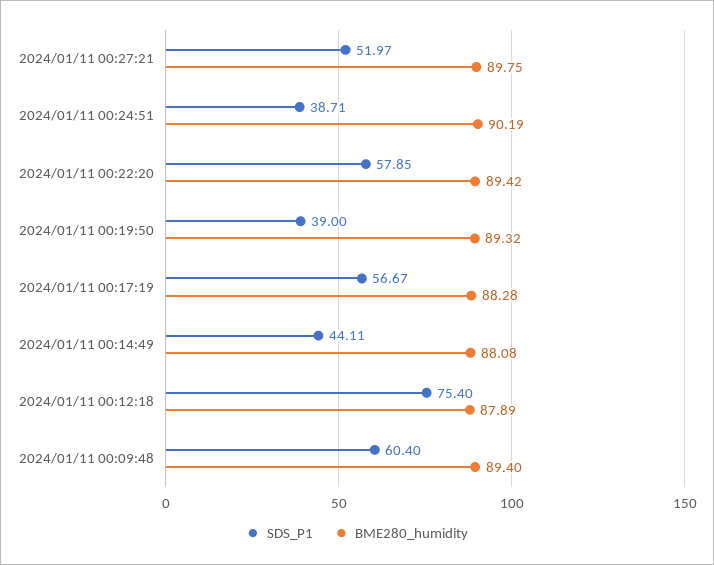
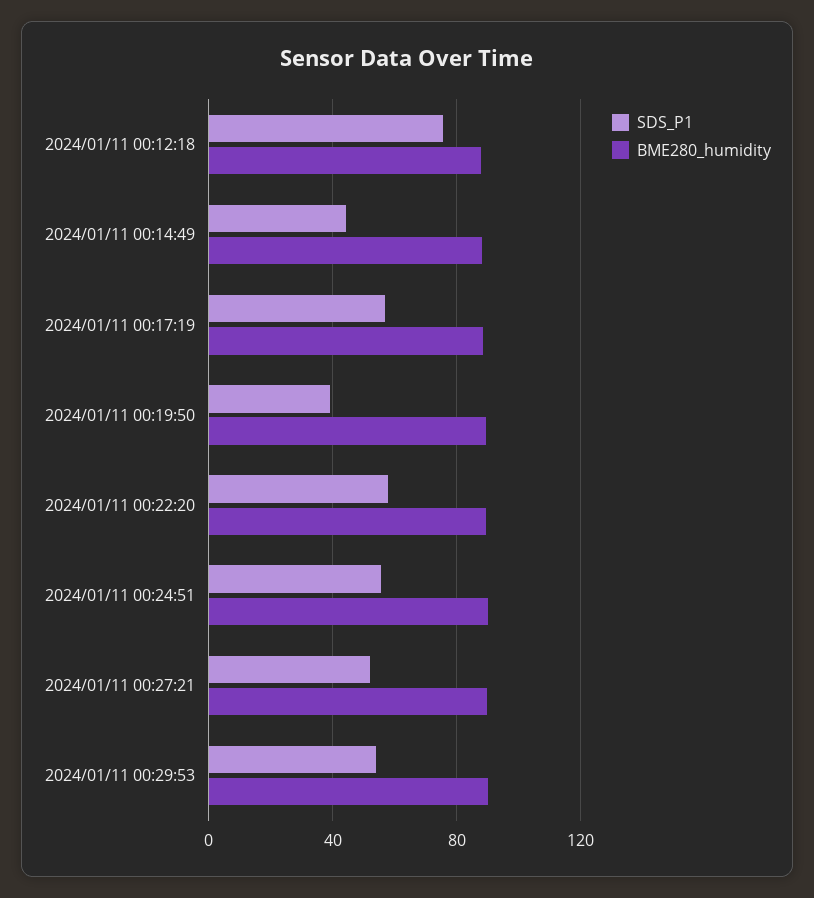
SDS_P1, 2024/01/11 00:24:51: 38.71 -> 55
SDS_P1, 2024/01/11 00:09:48: 60.4 -> none
BME280_humidity, 2024/01/11 00:09:48: 89.4 -> none
SDS_P1, 2024/01/11 00:29:53: none -> 55
BME280_humidity, 2024/01/11 00:29:53: none -> 90

